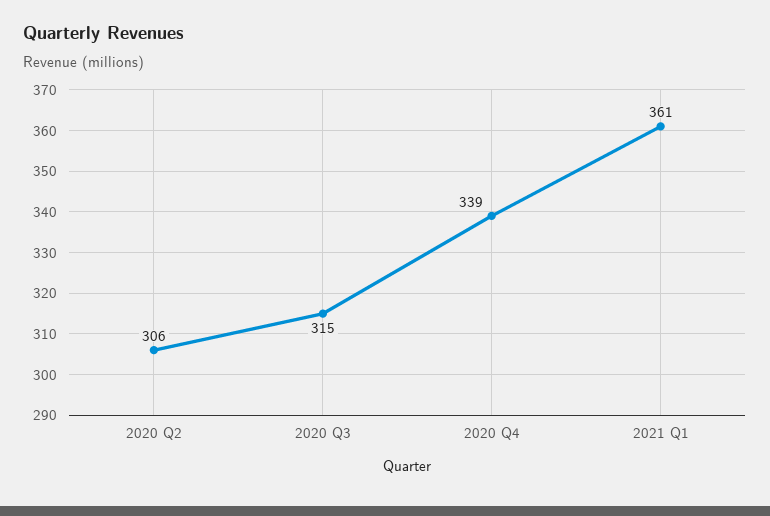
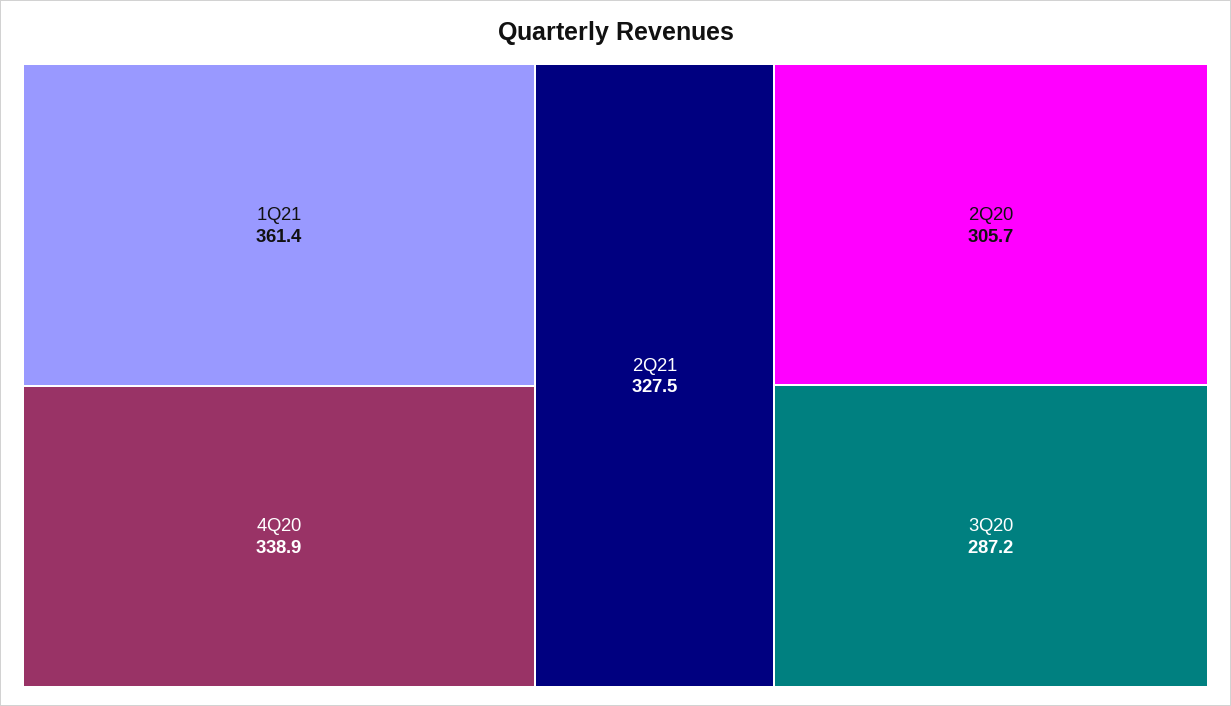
2020 Q3: 315 -> 287.2
2Q21: none -> 327.5

